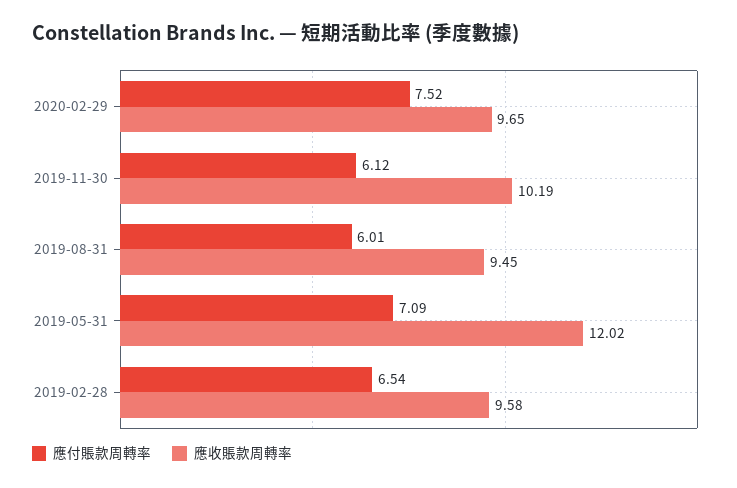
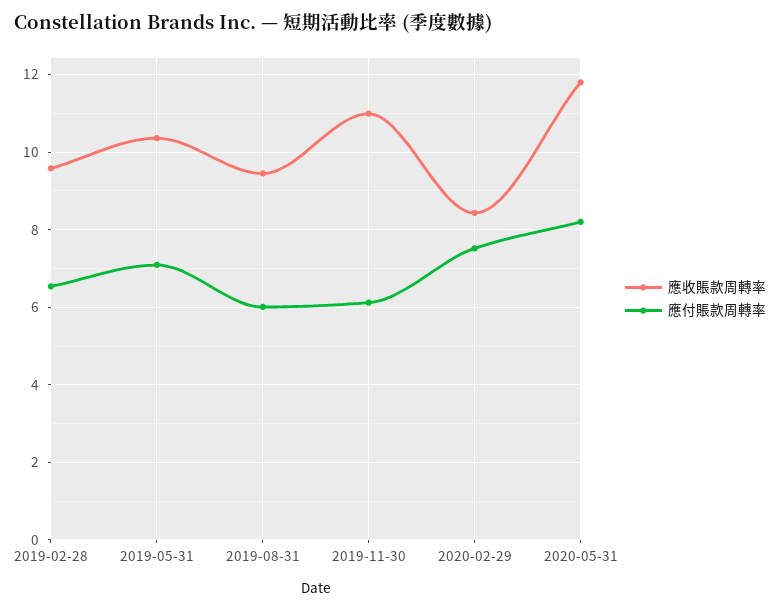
應收賬款周轉率, 2020-02-29: 9.65 -> 8.4
應收賬款周轉率, 2019-11-30: 10.19 -> 11
應收賬款周轉率, 2019-05-31: 12.02 -> 10.4
應收賬款周轉率, 2020-05-31: none -> 11.8
應付賬款周轉率, 2020-05-31: none -> 8.2

